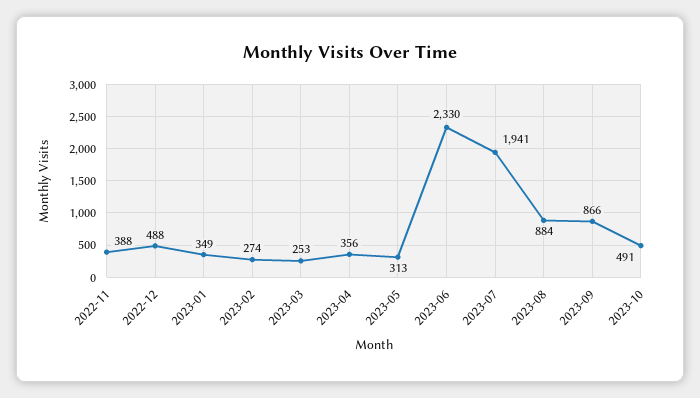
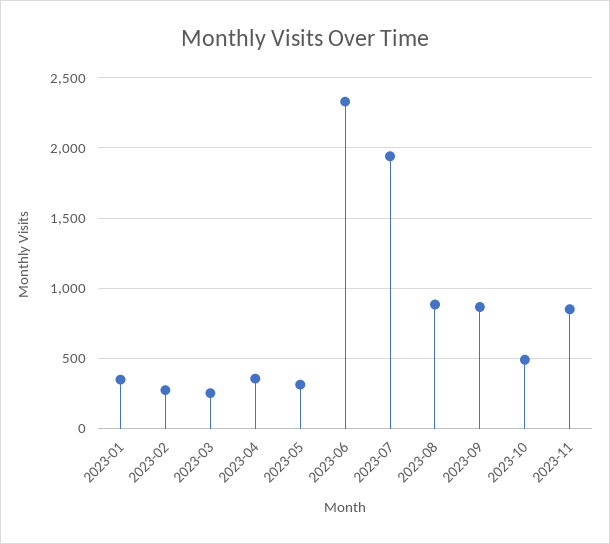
2022-11: 388 -> none
2022-12: 488 -> none
2023-11: none -> 850

